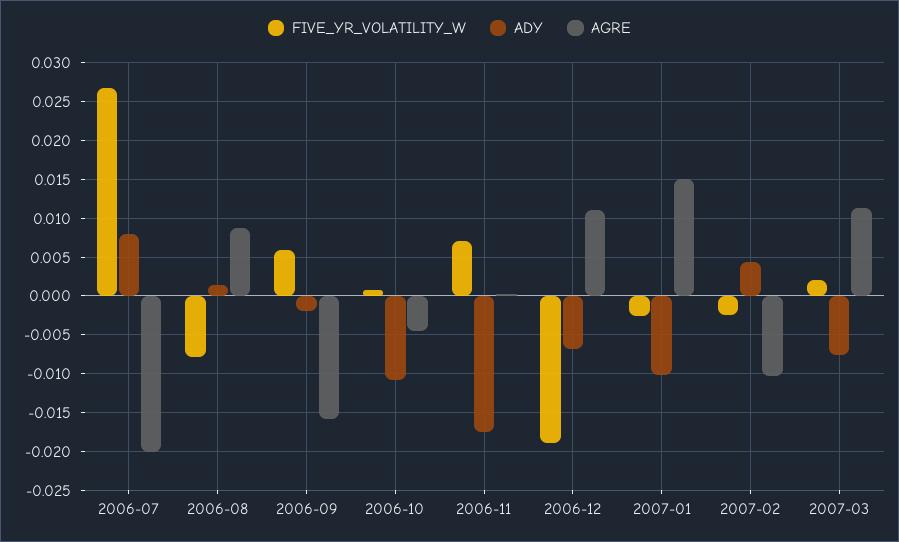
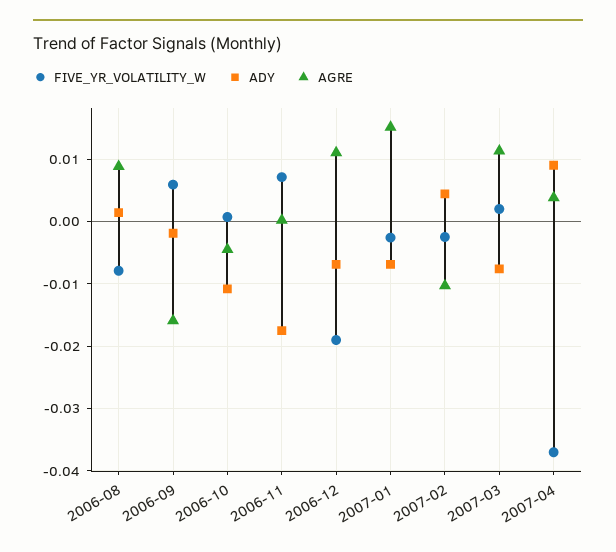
FIVE_YR_VOLATILITY_W, 2006-07: 0.027 -> none
ADY, 2006-07: 0.008 -> none
AGRE, 2006-07: -0.02 -> none
ADY, 2007-01: -0.01 -> -0.007
FIVE_YR_VOLATILITY_W, 2007-04: none -> -0.037
ADY, 2007-04: none -> 0.009
AGRE, 2007-04: none -> 0.004

